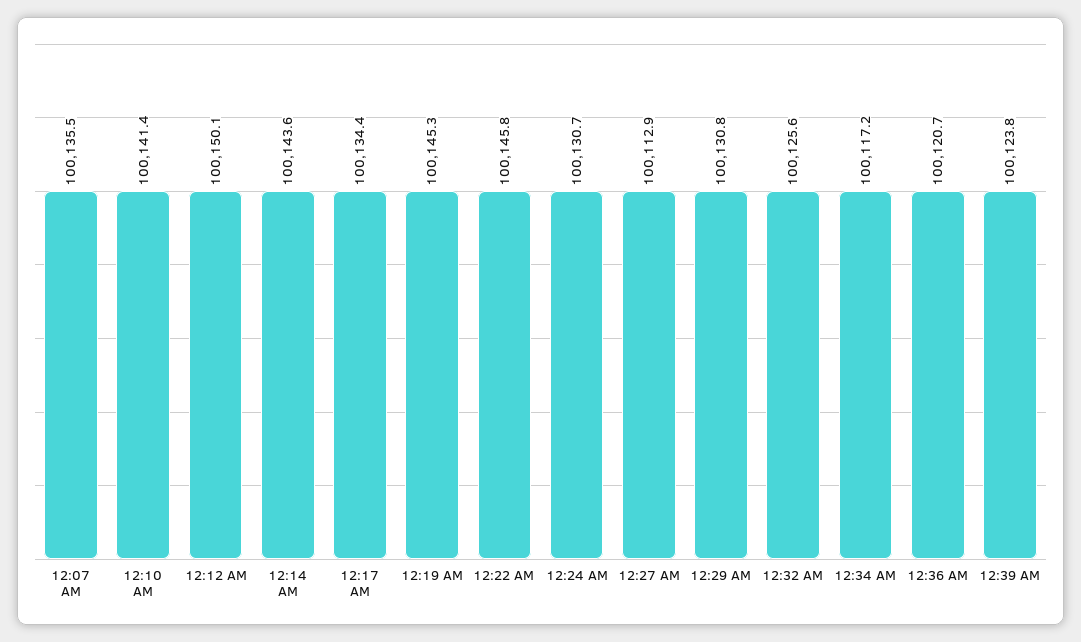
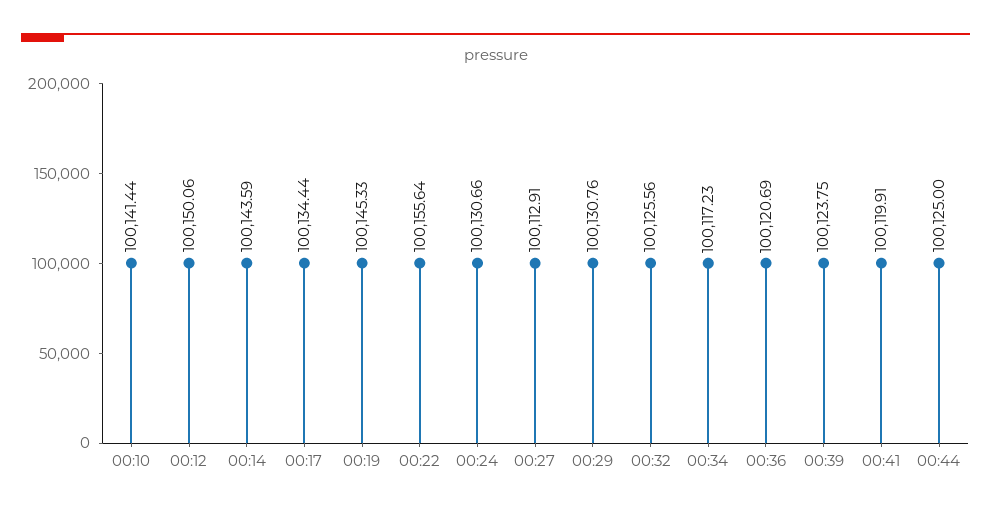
12:07 AM: 100135.5 -> none
12:22 AM: 100145.8 -> 100155.64
00:41: none -> 100119.91
00:44: none -> 100125

